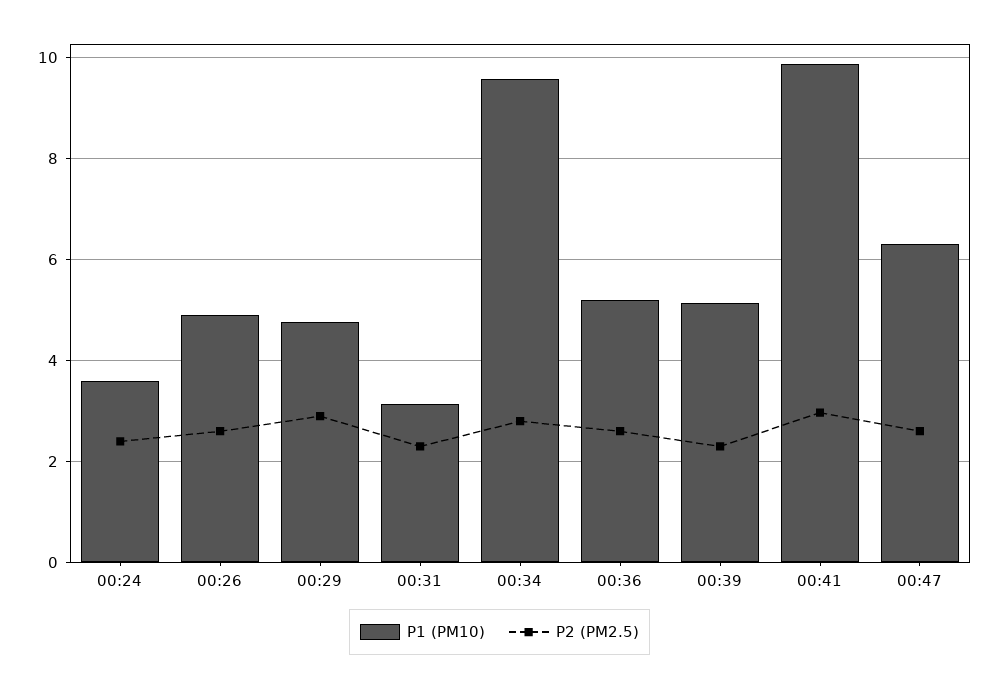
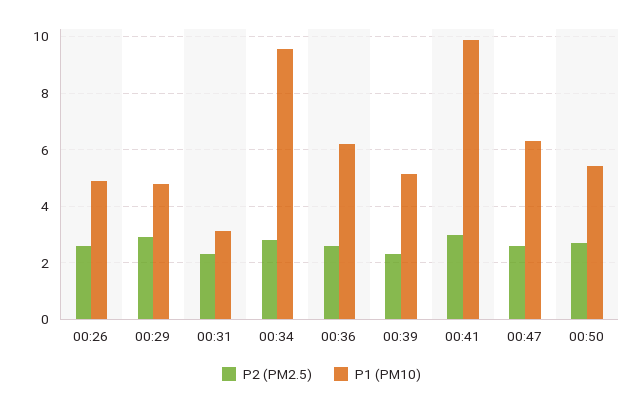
P1 (PM10), 00:24: 3.6 -> none
P2 (PM2.5), 00:24: 2.4 -> none
P1 (PM10), 00:36: 5.2 -> 6.25
P2 (PM2.5), 00:50: none -> 2.75
P1 (PM10), 00:50: none -> 5.5

